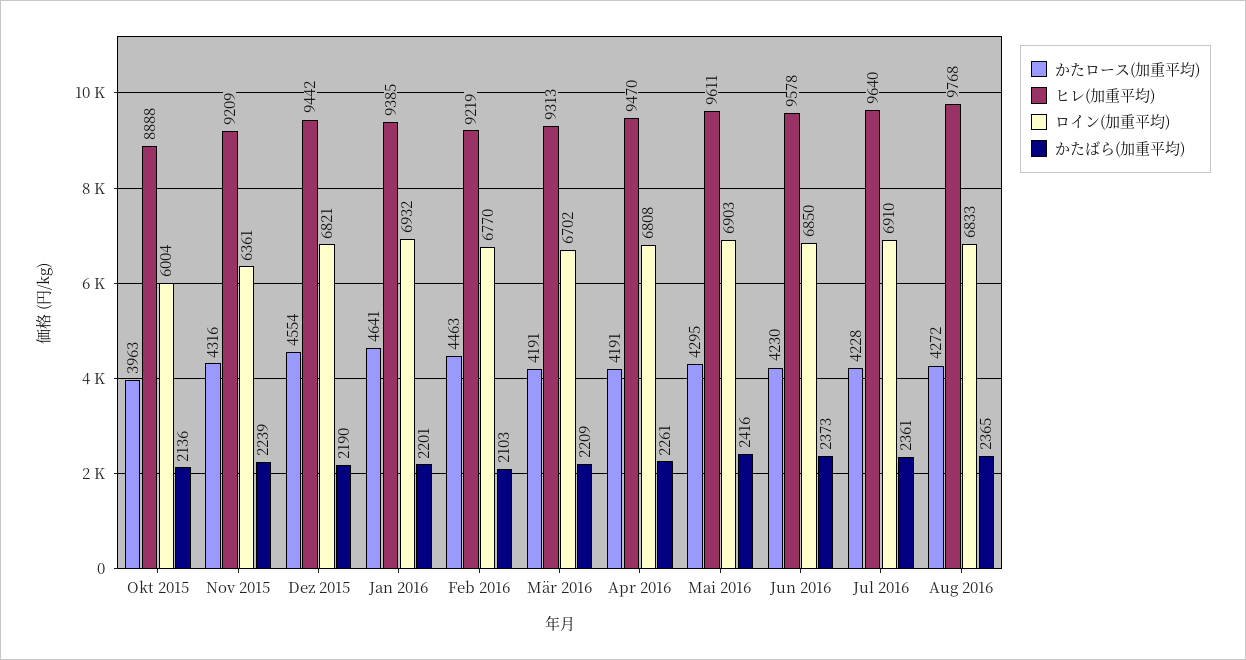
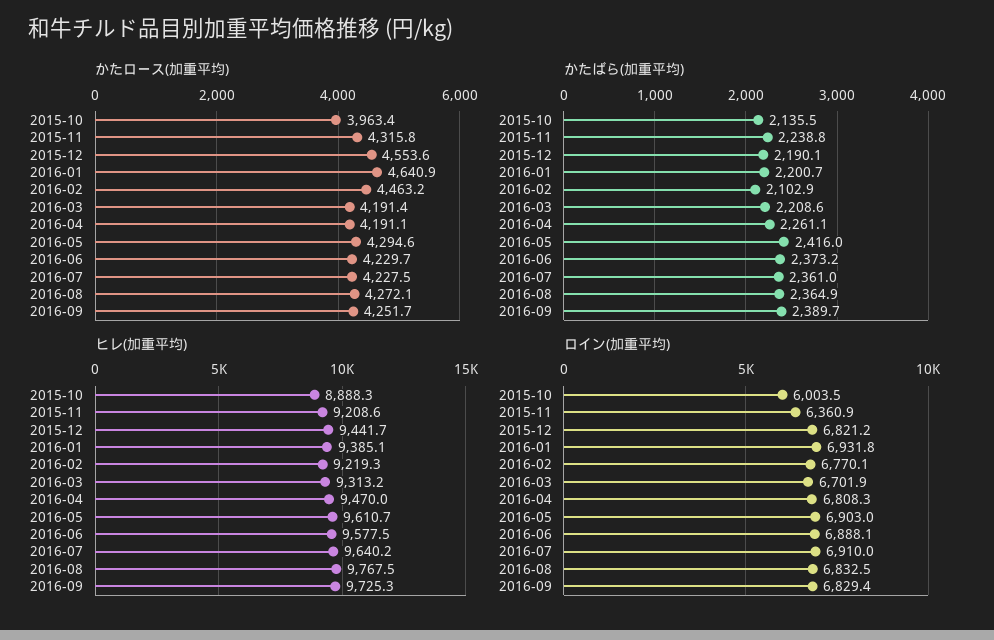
ロイン(加重平均), Jun 2016: 6850 -> 6888.1
かたロース(加重平均), 2016-09: none -> 4251.7
かたばら(加重平均), 2016-09: none -> 2389.7
ヒレ(加重平均), 2016-09: none -> 9725.3
ロイン(加重平均), 2016-09: none -> 6829.4

